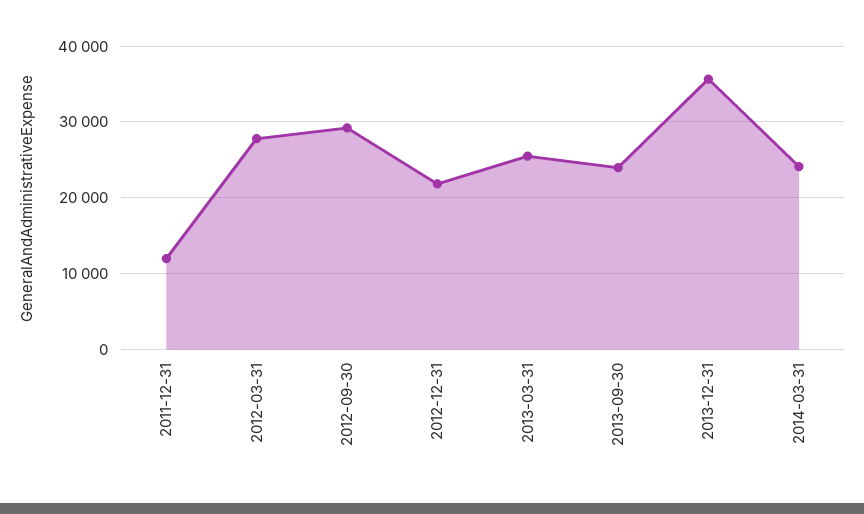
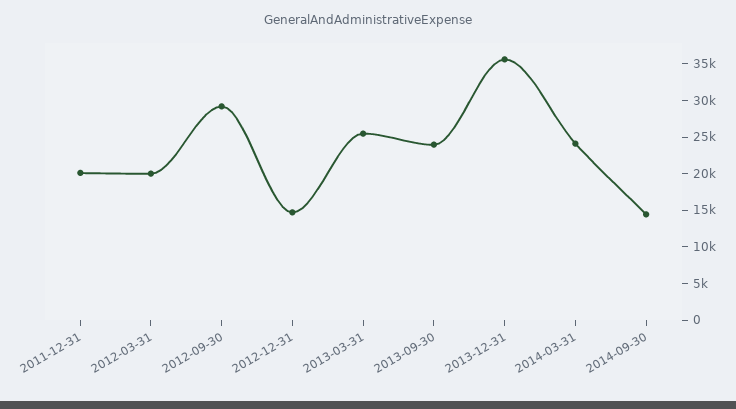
2011-12-31: 12000 -> 20000
2012-03-31: 28000 -> 20000
2012-12-31: 22000 -> 15000
2014-09-30: none -> 15000

